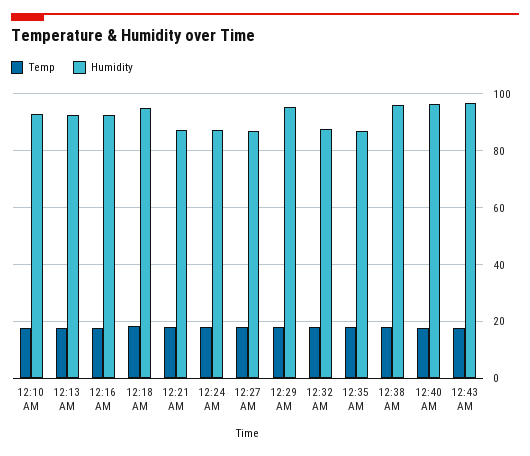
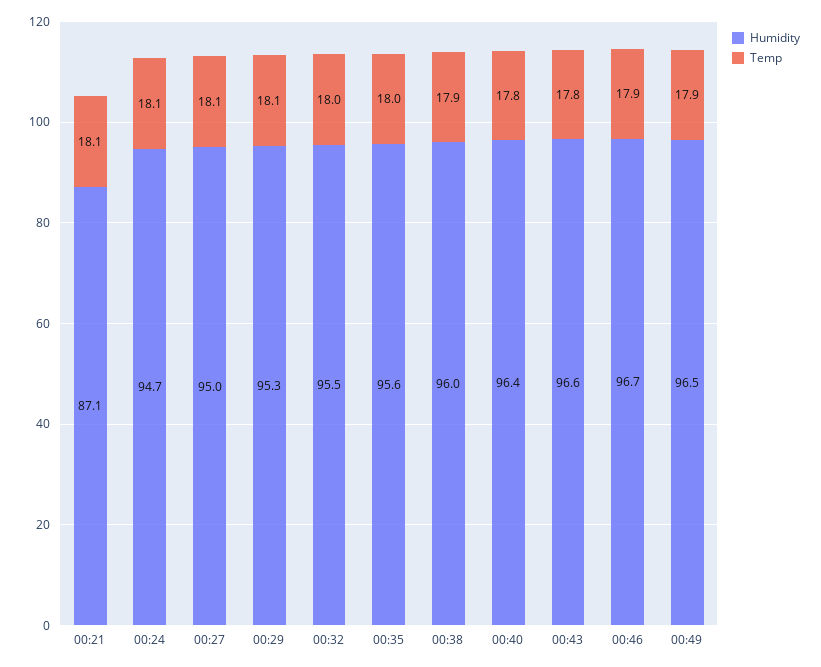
Temp, 12:10 AM: 17.5 -> none
Humidity, 12:10 AM: 92.5 -> none
Temp, 12:13 AM: 17.5 -> none
Humidity, 12:13 AM: 92.5 -> none
Temp, 12:16 AM: 17.5 -> none
Humidity, 12:16 AM: 92.5 -> none
Temp, 12:18 AM: 17.5 -> none
Humidity, 12:18 AM: 95 -> none
Humidity, 12:24 AM: 87.5 -> 94.7
Humidity, 12:27 AM: 87.5 -> 95
Humidity, 12:32 AM: 87.5 -> 95.5
Humidity, 12:35 AM: 87.5 -> 95.6
Humidity, 00:46: none -> 96.7
Temp, 00:46: none -> 17.9
Humidity, 00:49: none -> 96.5
Temp, 00:49: none -> 17.9

